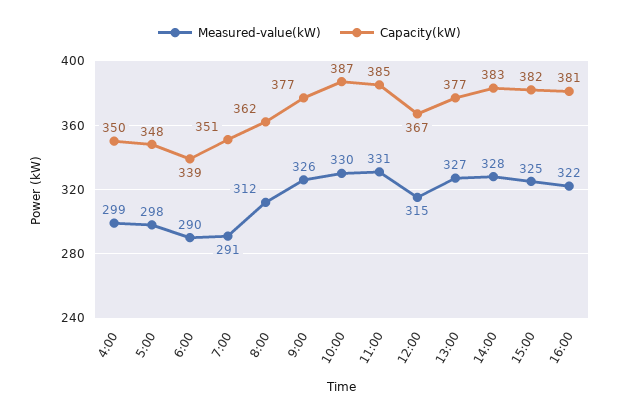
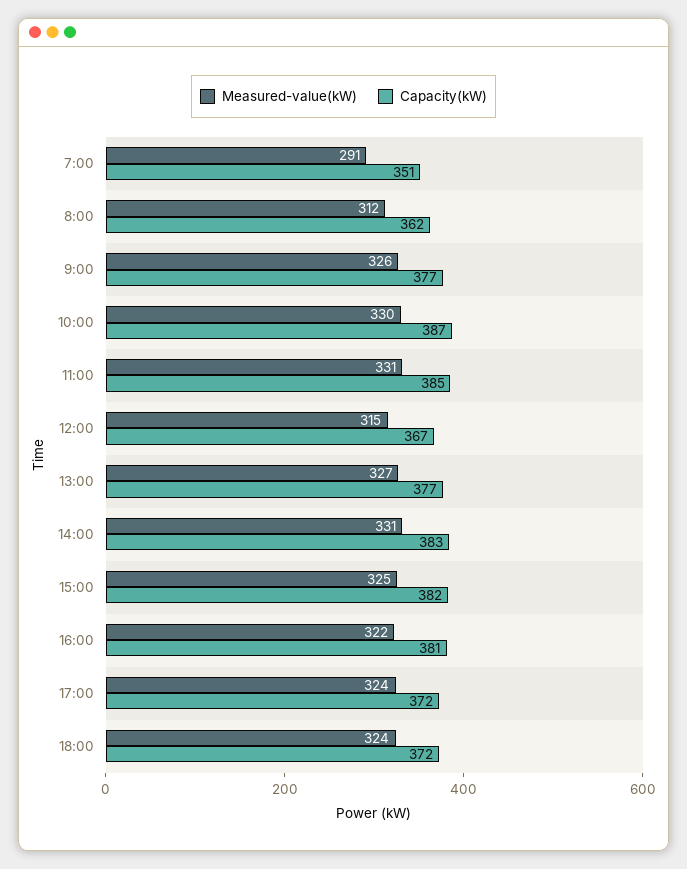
Measured-value(kW), 4:00: 299 -> none
Capacity(kW), 4:00: 350 -> none
Measured-value(kW), 5:00: 298 -> none
Capacity(kW), 5:00: 348 -> none
Measured-value(kW), 6:00: 290 -> none
Capacity(kW), 6:00: 339 -> none
Measured-value(kW), 14:00: 328 -> 331
Measured-value(kW), 17:00: none -> 324
Capacity(kW), 17:00: none -> 372
Measured-value(kW), 18:00: none -> 324
Capacity(kW), 18:00: none -> 372

